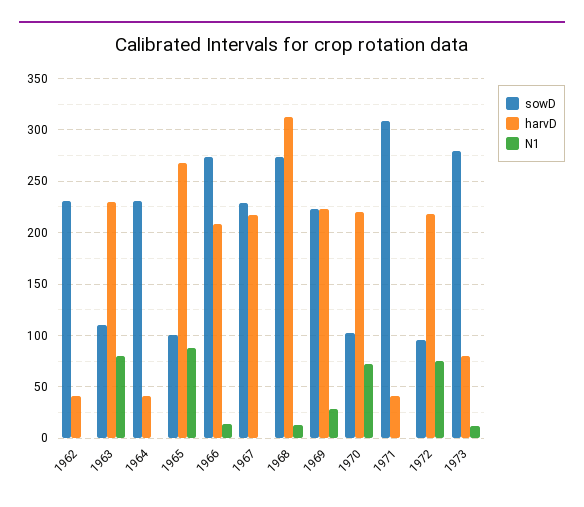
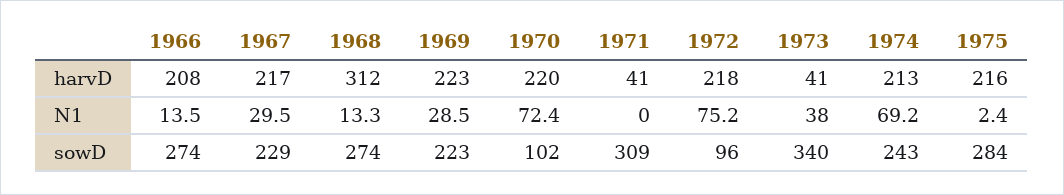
sowD, 1962: 230 -> none
harvD, 1962: 40 -> none
N1, 1962: 0 -> none
sowD, 1963: 110 -> none
harvD, 1963: 230 -> none
N1, 1963: 80 -> none
sowD, 1964: 230 -> none
harvD, 1964: 40 -> none
N1, 1964: 0 -> none
sowD, 1965: 100 -> none
harvD, 1965: 270 -> none
N1, 1965: 90 -> none
N1, 1967: 0 -> 29.5
sowD, 1973: 280 -> 340
harvD, 1973: 80 -> 41
N1, 1973: 10 -> 38
harvD, 1974: none -> 213
harvD, 1975: none -> 216
N1, 1974: none -> 69.2
N1, 1975: none -> 2.4
sowD, 1974: none -> 243
sowD, 1975: none -> 284

